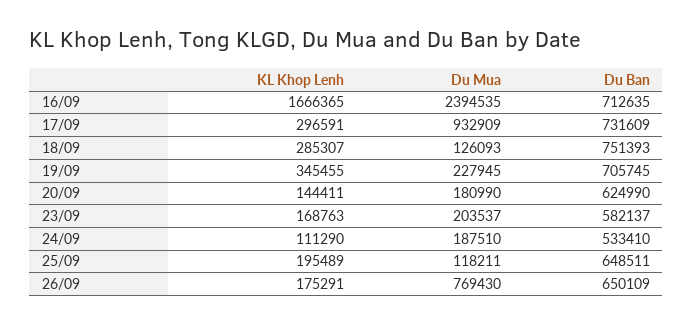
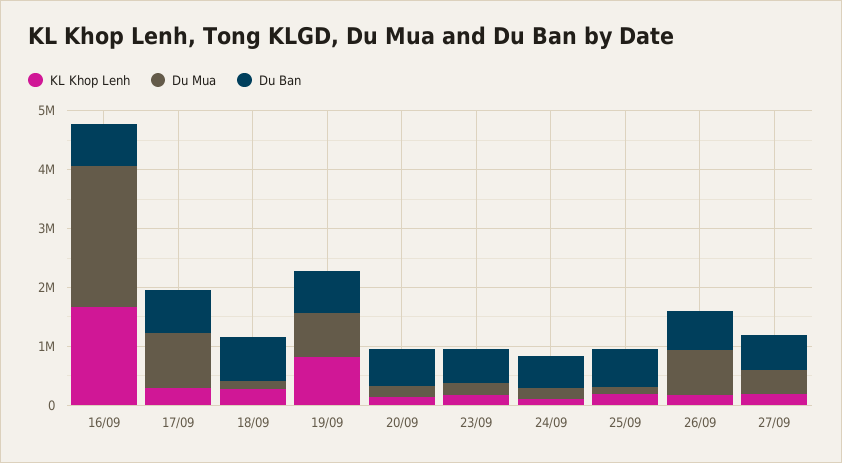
KL Khop Lenh, 19/09: 345455 -> 800000
Du Mua, 19/09: 227945 -> 800000
KL Khop Lenh, 27/09: none -> 200000
Du Mua, 27/09: none -> 400000
Du Ban, 27/09: none -> 600000

